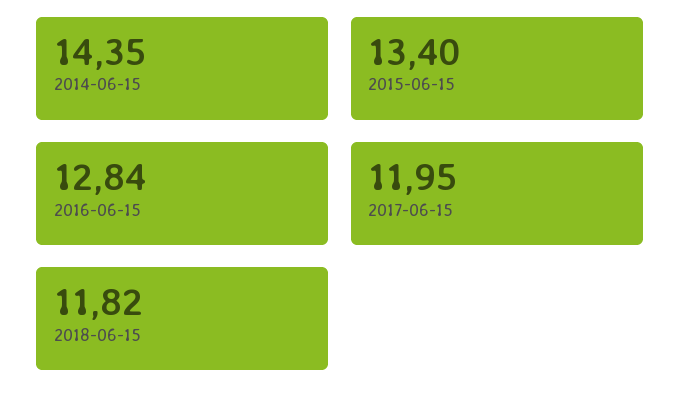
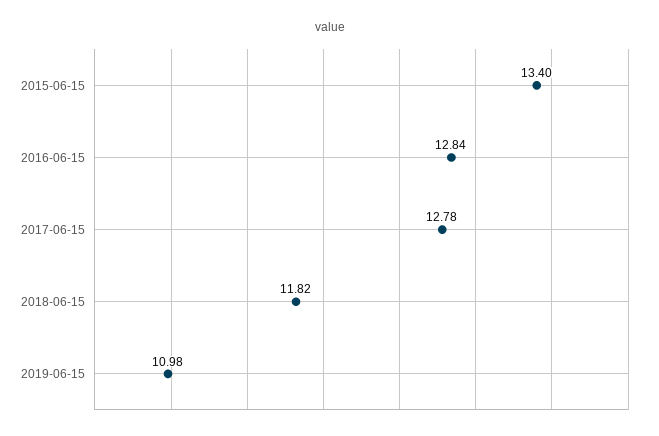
2014-06-15: 14.35 -> none
2017-06-15: 11.95 -> 12.78
2019-06-15: none -> 10.98

